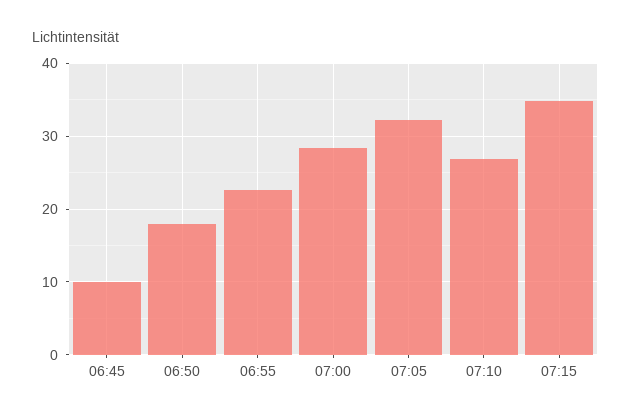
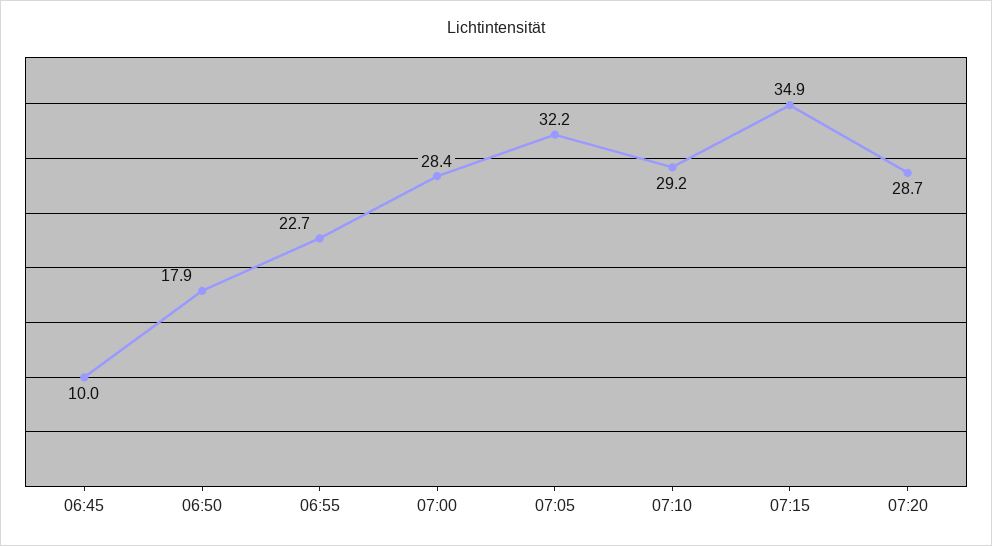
07:10: 27 -> 29.2
07:20: none -> 28.7

